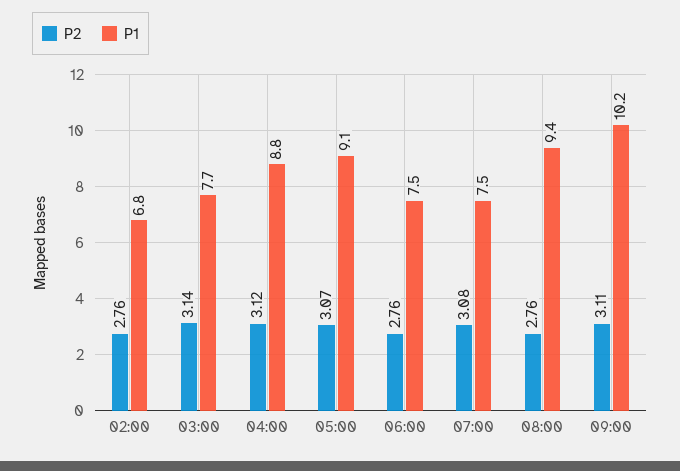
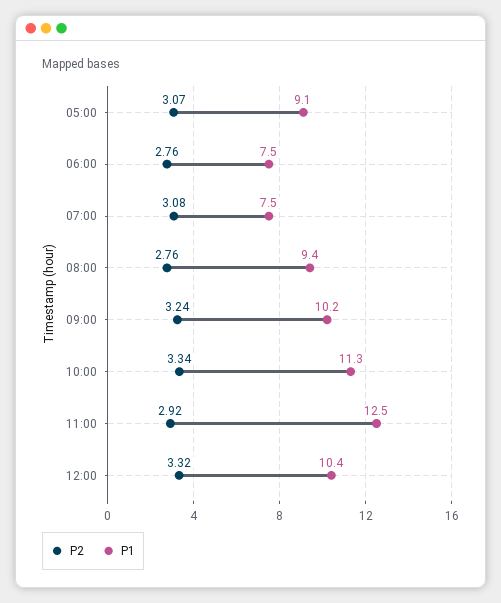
P2, 02:00: 2.76 -> none
P1, 02:00: 6.8 -> none
P2, 03:00: 3.14 -> none
P1, 03:00: 7.7 -> none
P2, 04:00: 3.12 -> none
P1, 04:00: 8.8 -> none
P2, 09:00: 3.11 -> 3.24
P2, 10:00: none -> 3.34
P1, 10:00: none -> 11.3
P2, 11:00: none -> 2.92
P1, 11:00: none -> 12.5
P2, 12:00: none -> 3.32
P1, 12:00: none -> 10.4

